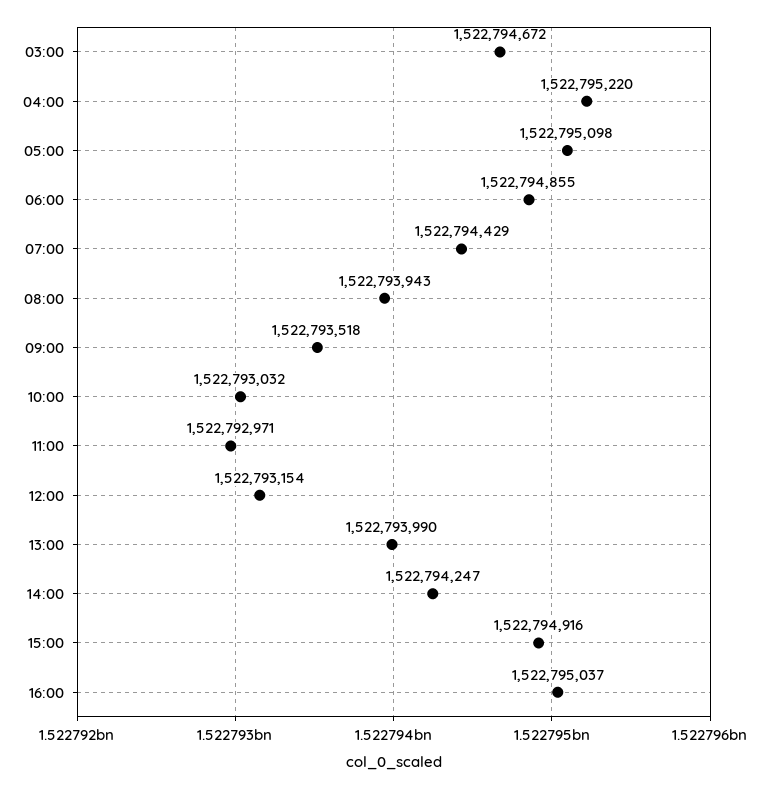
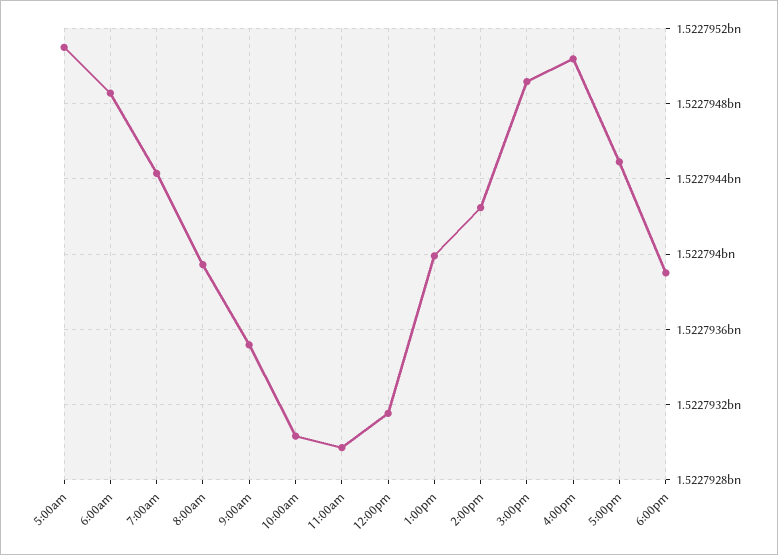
03:00: 1522794672 -> none
04:00: 1522795220 -> none
5:00pm: none -> 1522794500
6:00pm: none -> 1522793900

